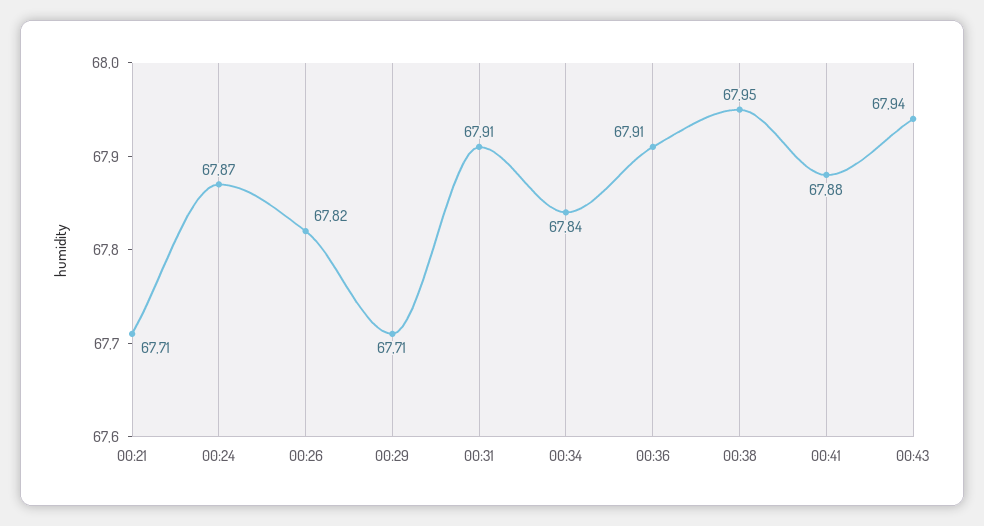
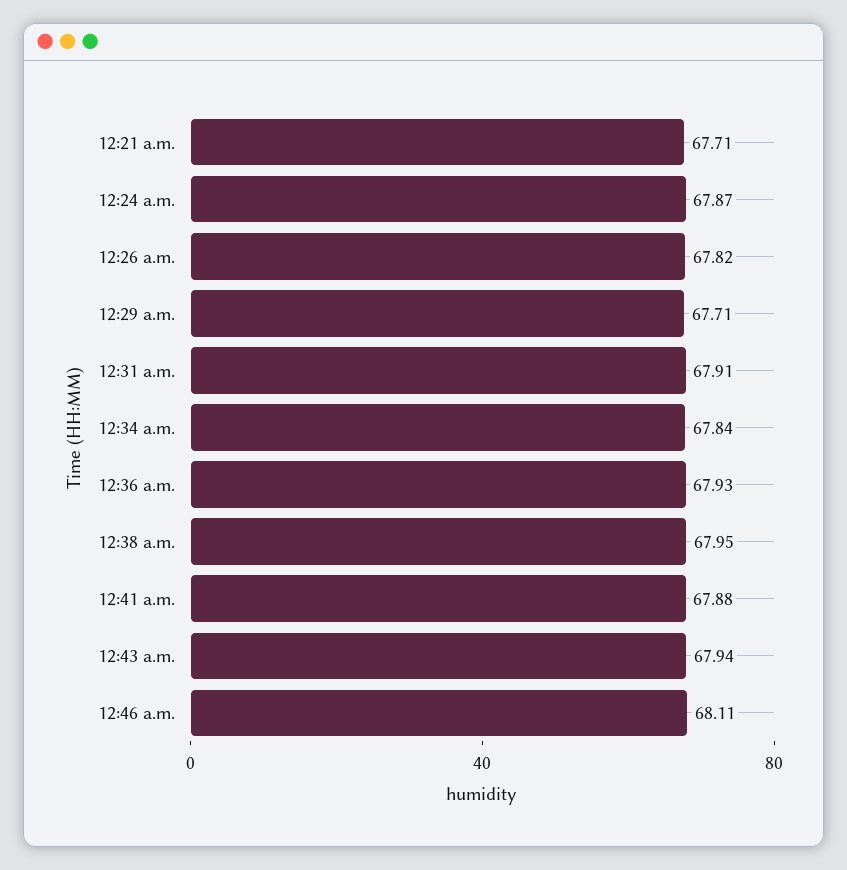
00:36: 67.91 -> 67.93
12:46 a.m.: none -> 68.11

